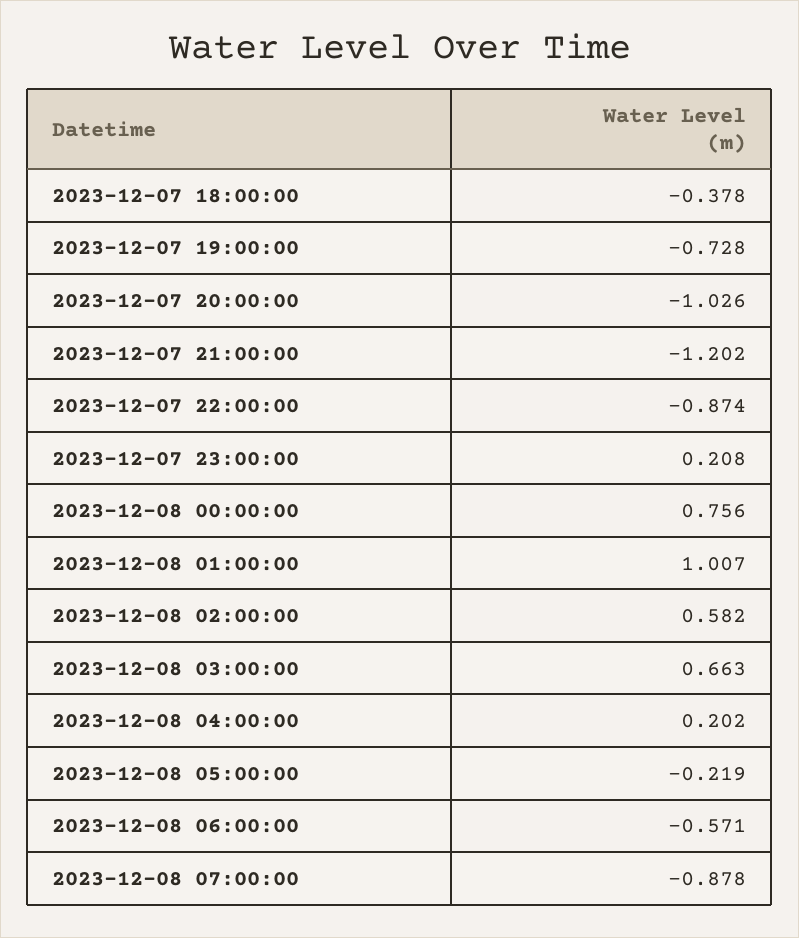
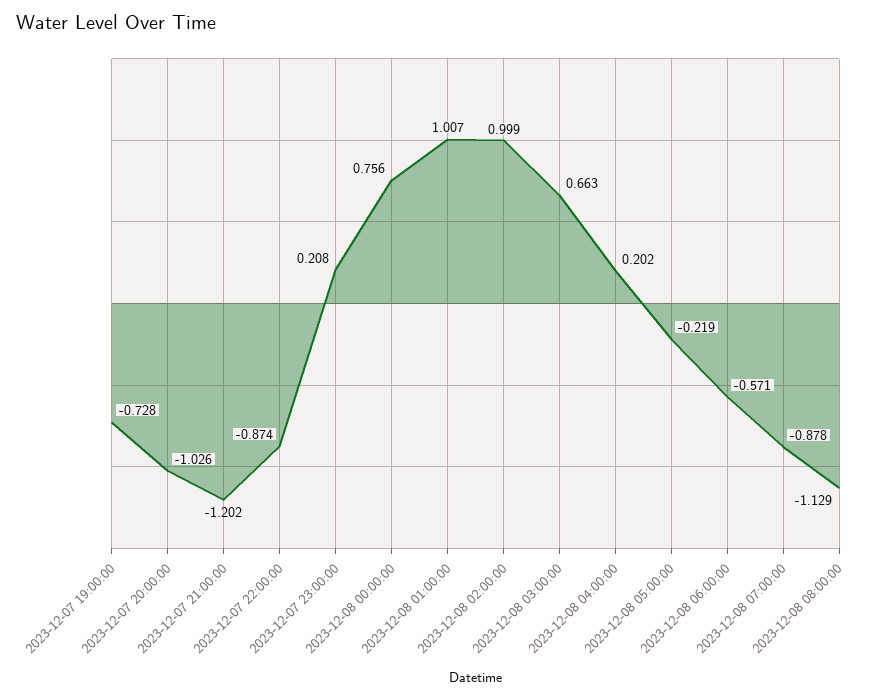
2023-12-07 18:00:00: -0.378 -> none
2023-12-08 02:00:00: 0.582 -> 0.999
2023-12-08 08:00:00: none -> -1.129

